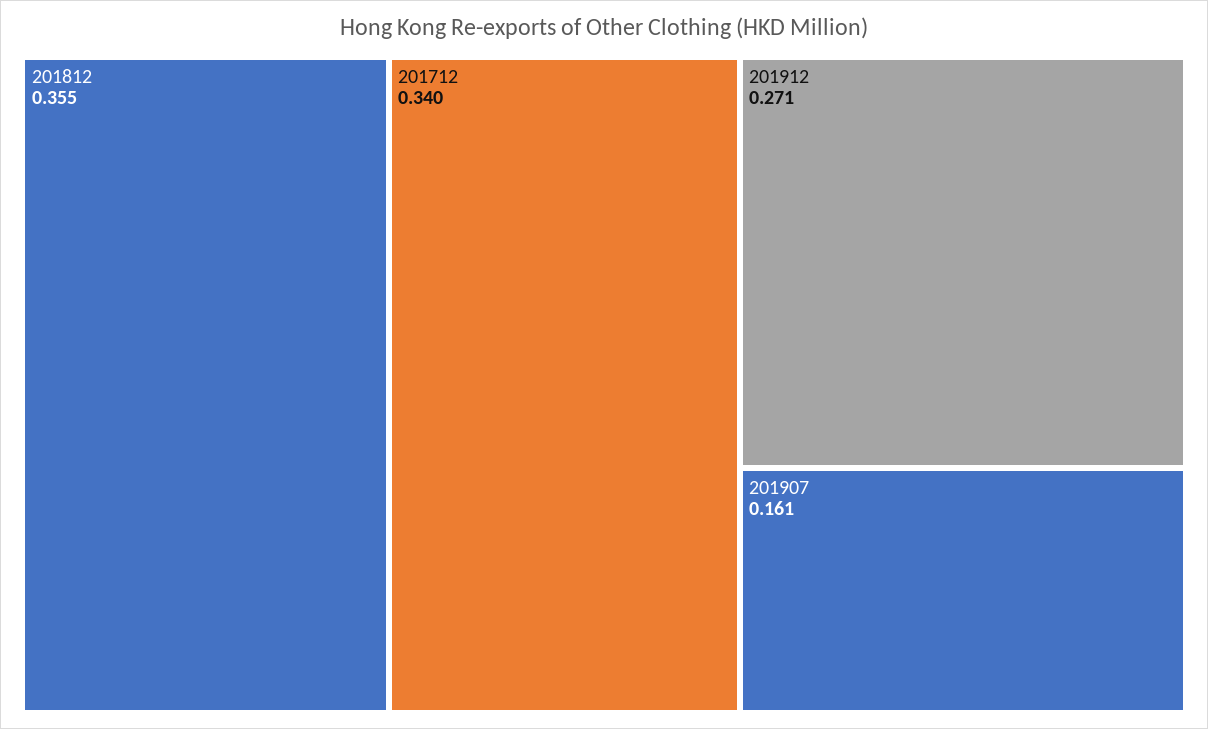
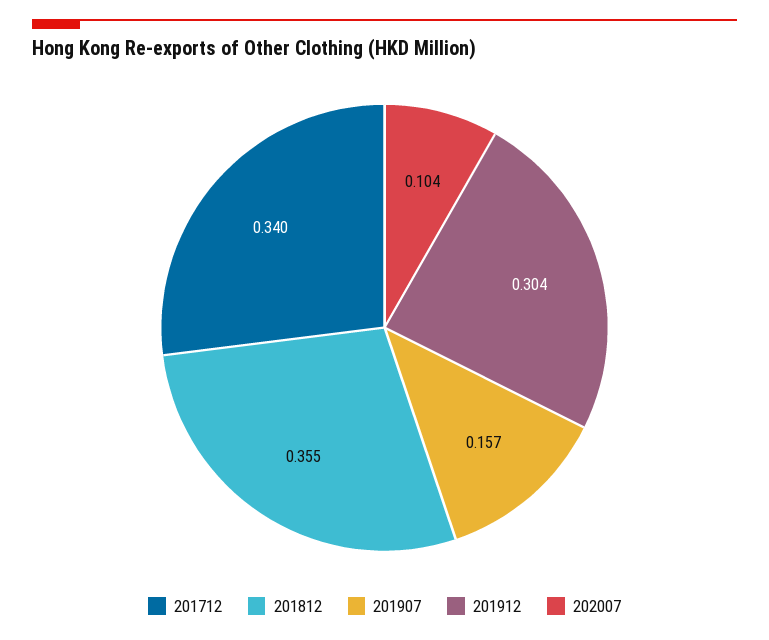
201912: 0.271 -> 0.304
201907: 0.161 -> 0.157
202007: none -> 0.104

